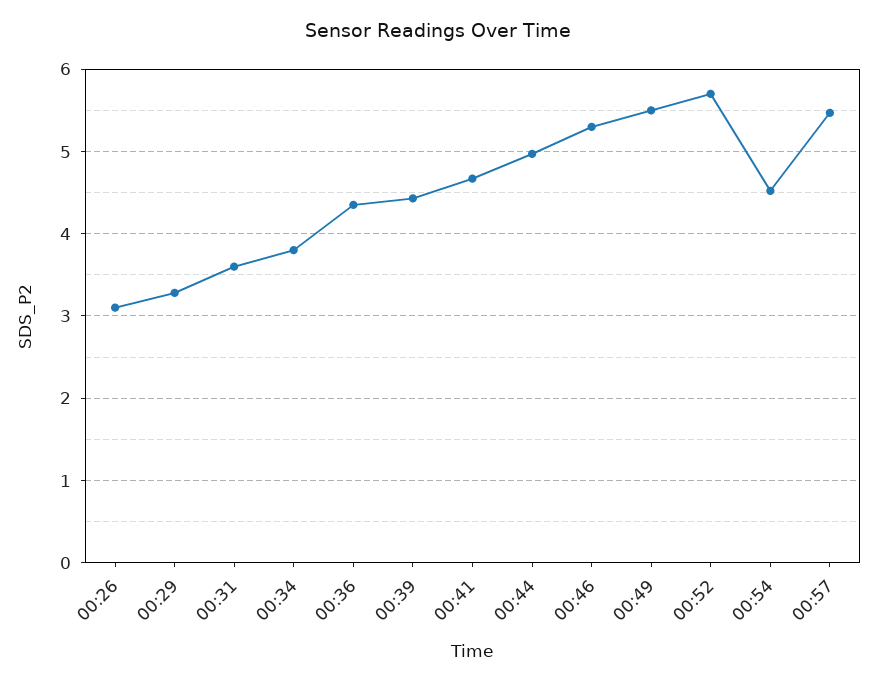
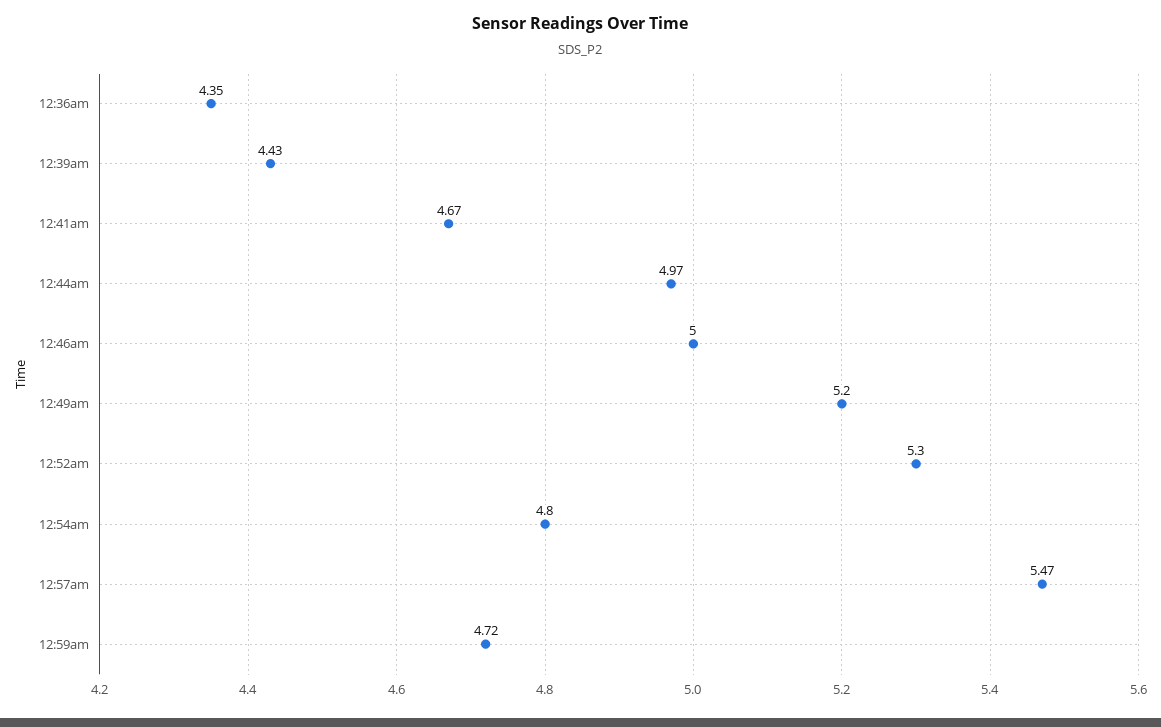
00:26: 3.1 -> none
00:29: 3.3 -> none
00:31: 3.6 -> none
00:34: 3.8 -> none
00:46: 5.3 -> 5
00:49: 5.5 -> 5.2
00:52: 5.7 -> 5.3
00:54: 4.5 -> 4.8
12:59am: none -> 4.72

